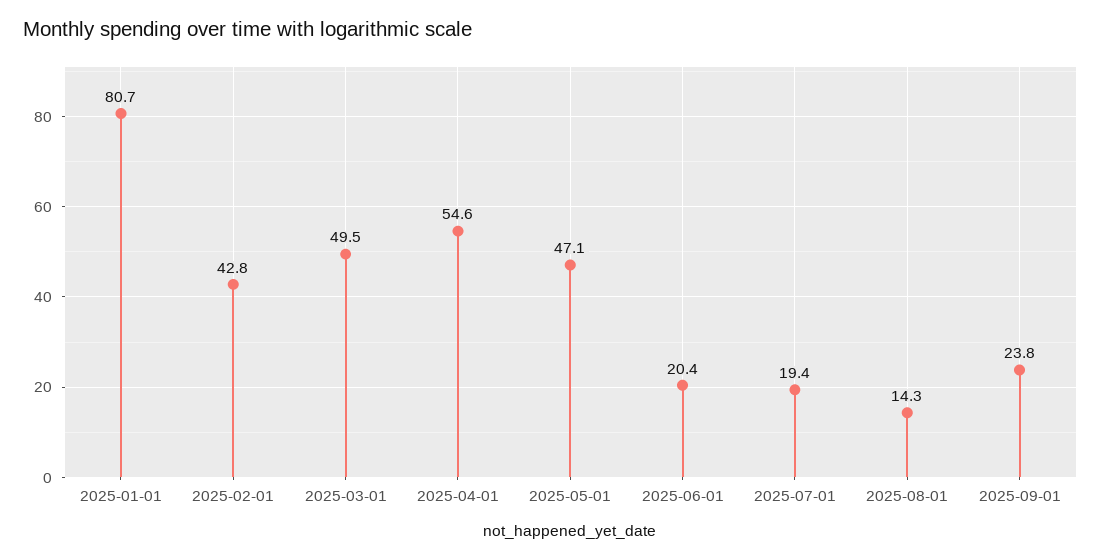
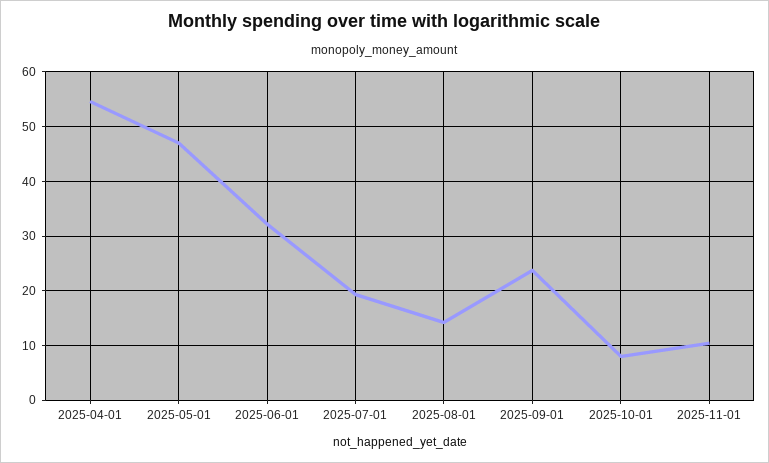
2025-01-01: 80.7 -> none
2025-02-01: 42.8 -> none
2025-03-01: 49.5 -> none
2025-06-01: 20.4 -> 32
2025-10-01: none -> 8
2025-11-01: none -> 10

